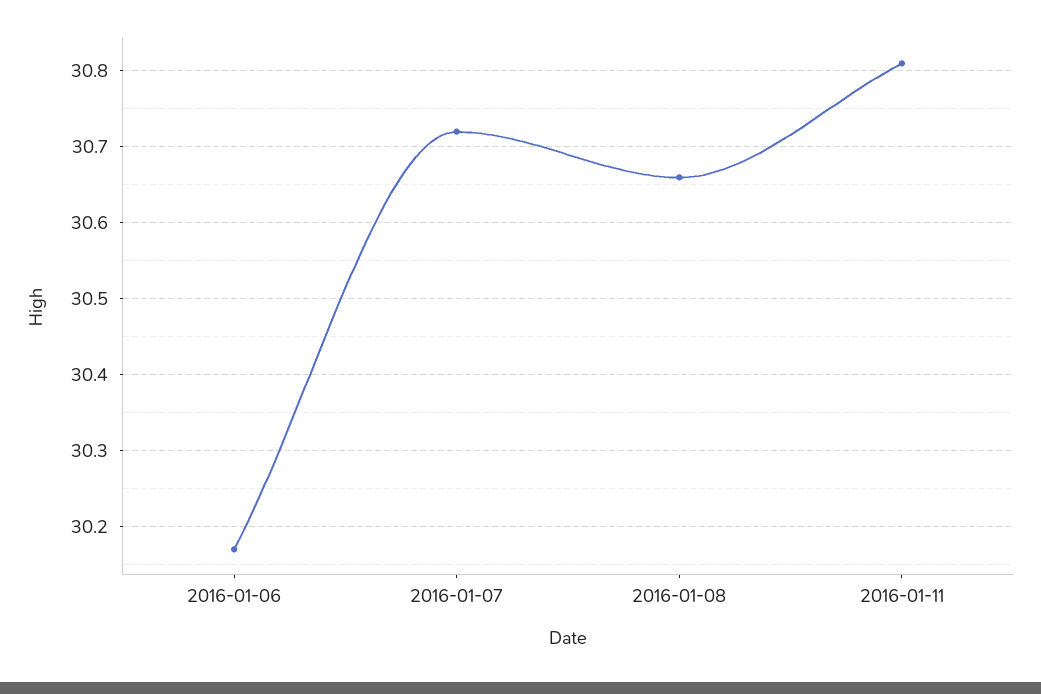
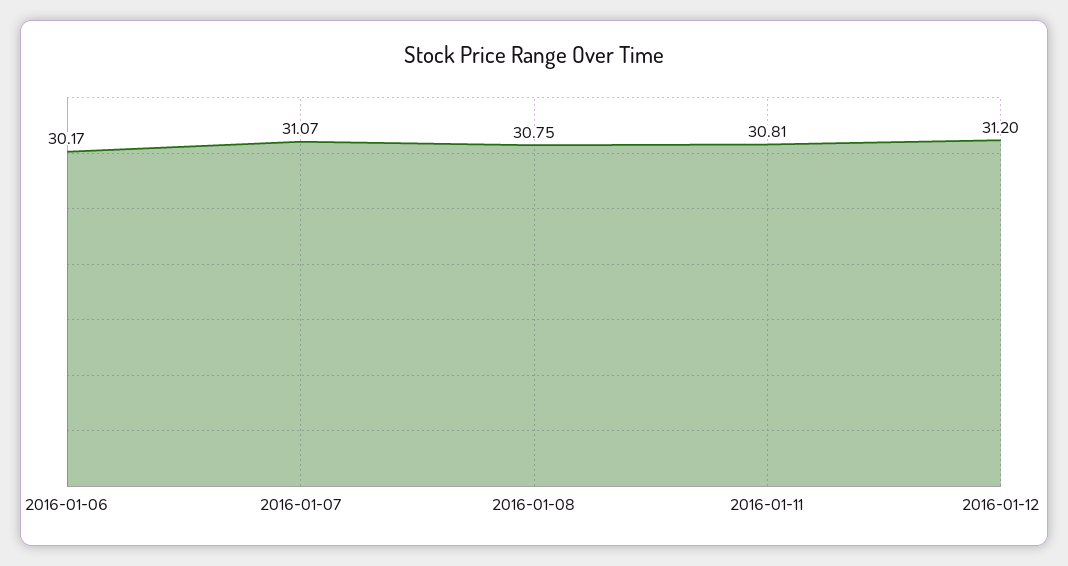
2016-01-07: 30.72 -> 31.07
2016-01-08: 30.66 -> 30.75
2016-01-12: none -> 31.2

